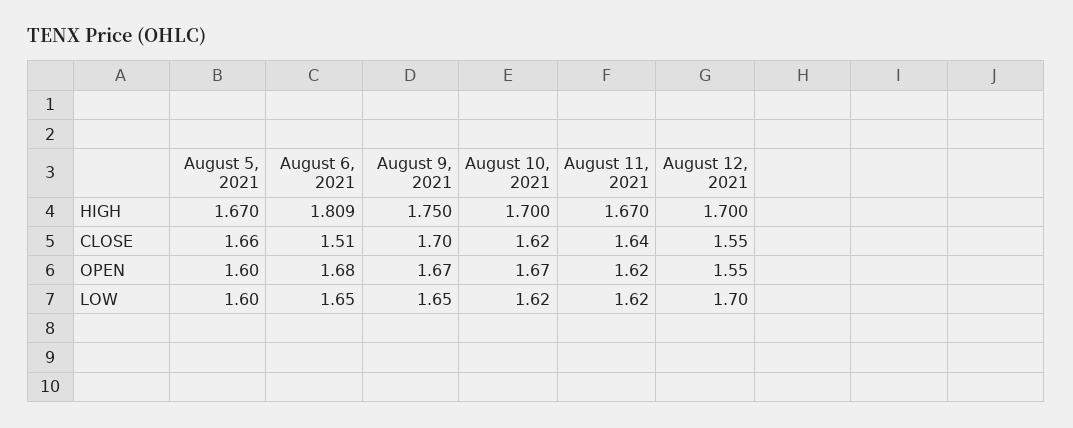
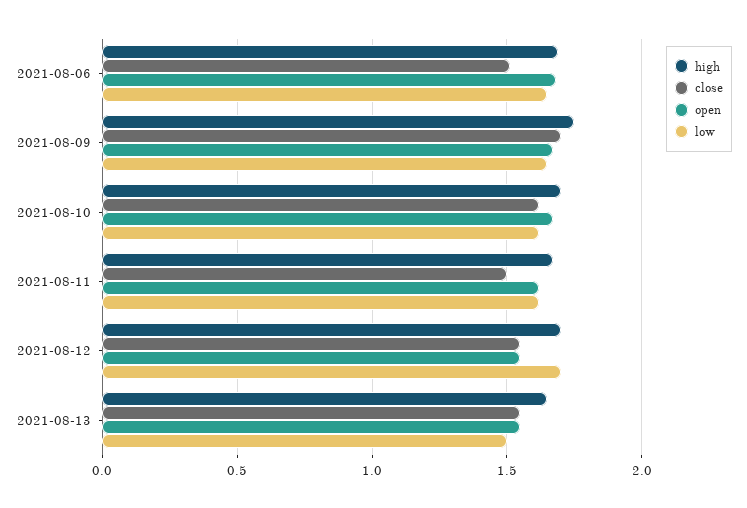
HIGH, August 5, 2021: 1.67 -> none
HIGH, August 6, 2021: 1.809 -> 1.7
CLOSE, August 5, 2021: 1.66 -> none
CLOSE, August 11, 2021: 1.64 -> 1.5
OPEN, August 5, 2021: 1.6 -> none
LOW, August 5, 2021: 1.6 -> none
HIGH, 2021-08-13: none -> 1.65
CLOSE, 2021-08-13: none -> 1.55
OPEN, 2021-08-13: none -> 1.55
LOW, 2021-08-13: none -> 1.5

